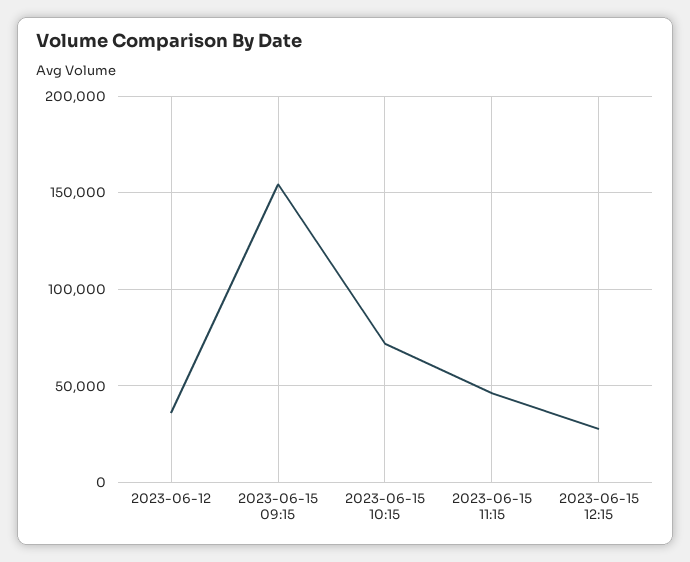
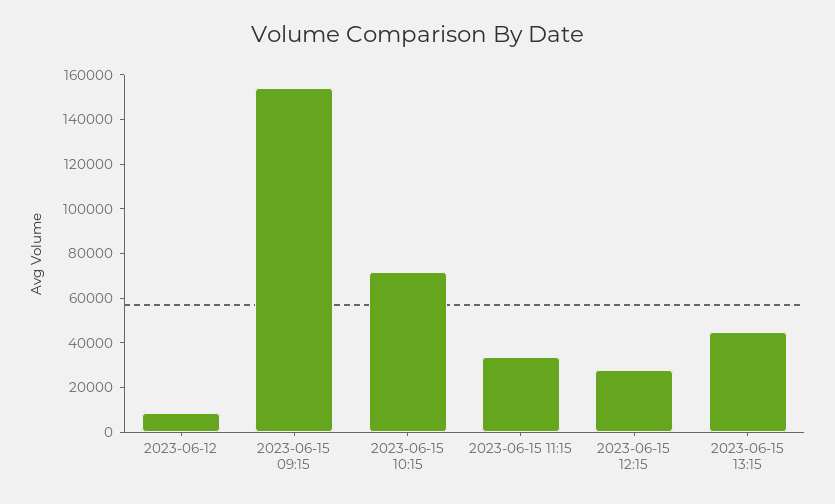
2023-06-12: 35000 -> 10000
2023-06-15 11:15: 45000 -> 35000
2023-06-15 13:15: none -> 45000

